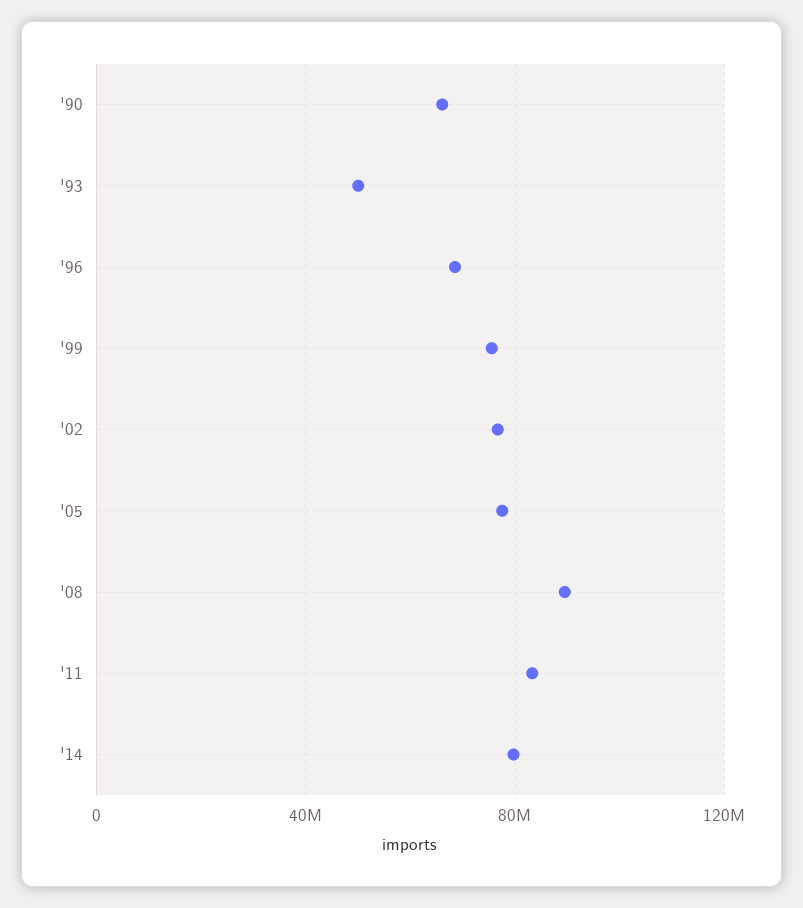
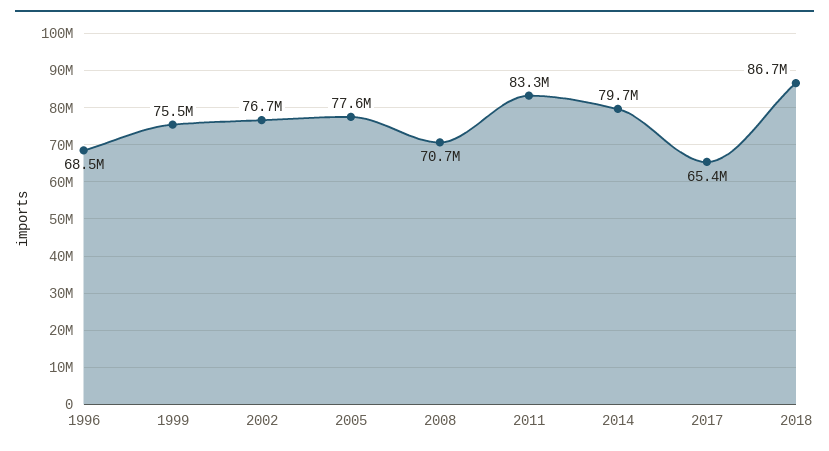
'90: 65000000 -> none
'93: 50000000 -> none
'08: 90000000 -> 70700000
2017: none -> 65400000
2018: none -> 86700000

